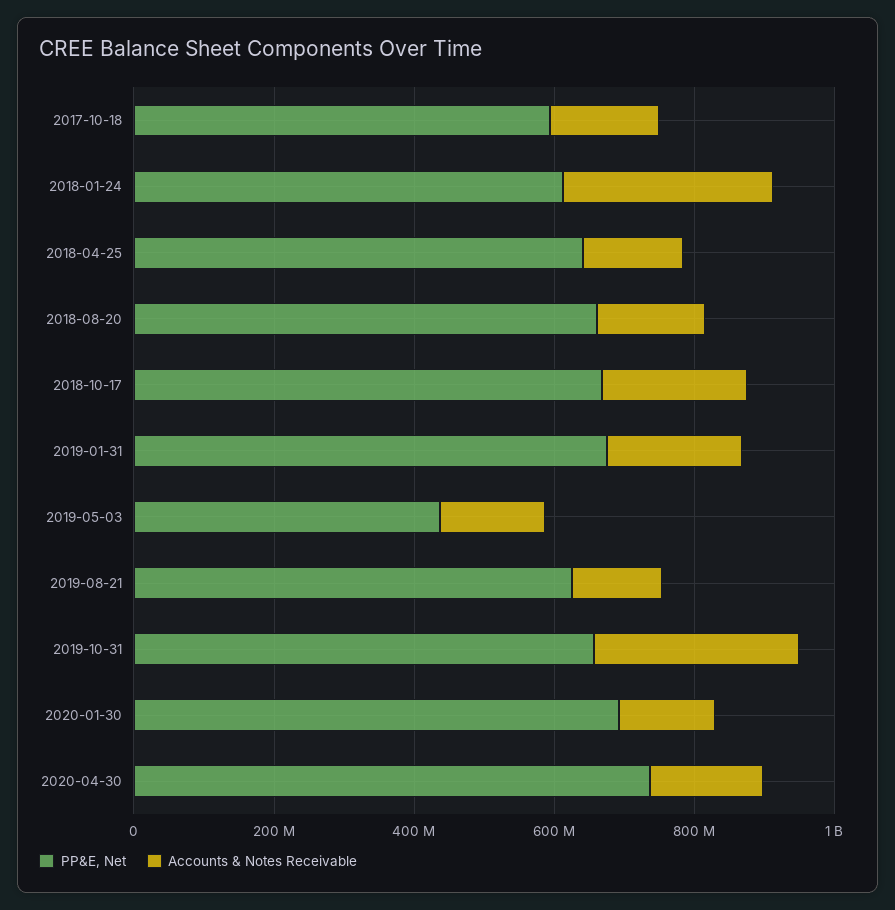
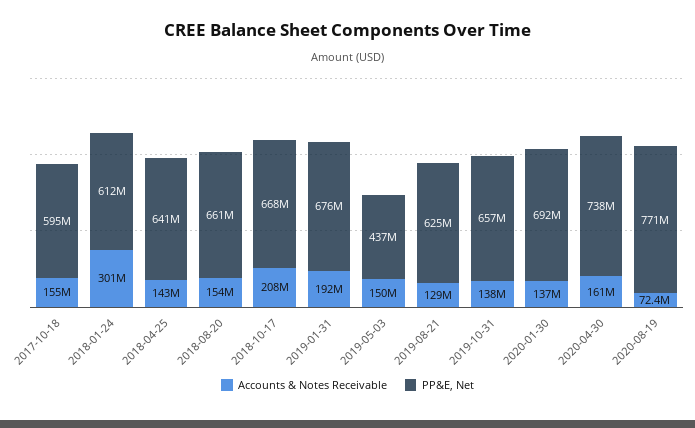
Accounts & Notes Receivable, 2019-10-31: 300000000 -> 138000000
Accounts & Notes Receivable, 2020-08-19: none -> 72400000
PP&E, Net, 2020-08-19: none -> 771000000

